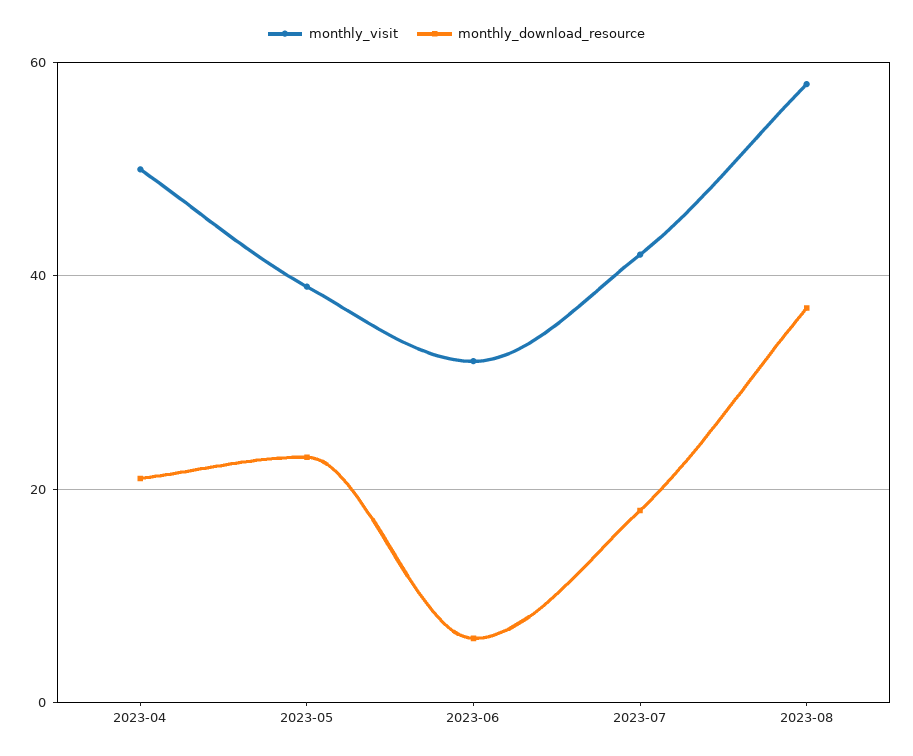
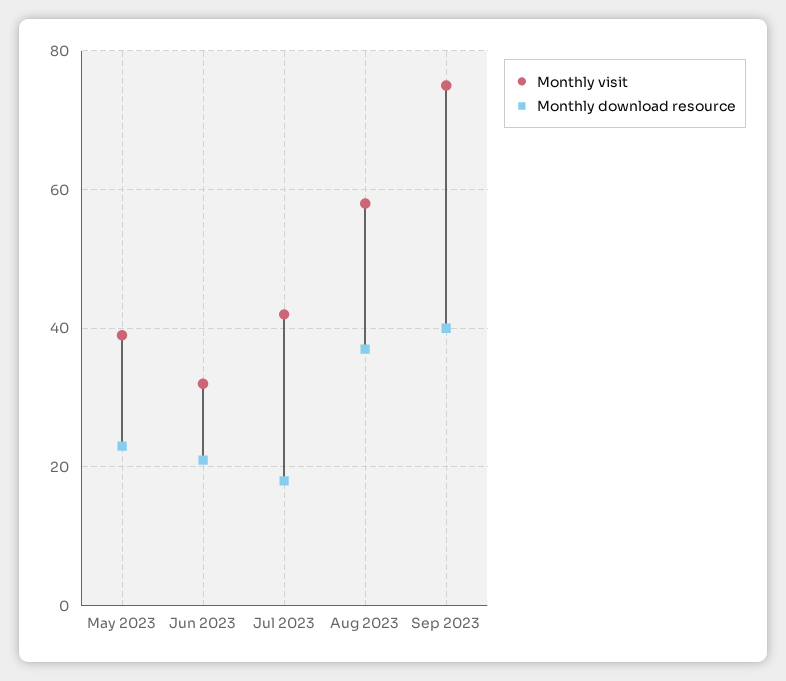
monthly_visit, 2023-04: 50 -> none
monthly_download_resource, 2023-04: 20 -> none
monthly_download_resource, 2023-06: 5 -> 20
monthly_visit, Sep 2023: none -> 75
monthly_download_resource, Sep 2023: none -> 40

